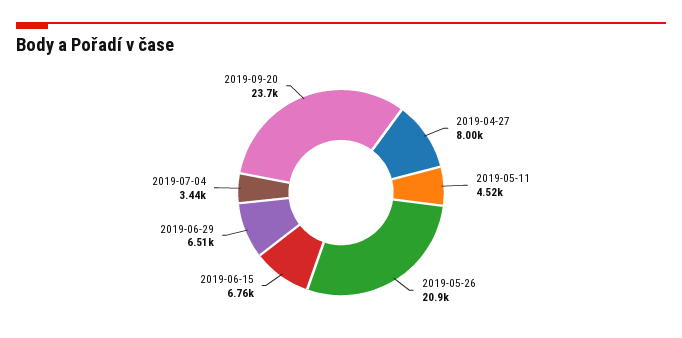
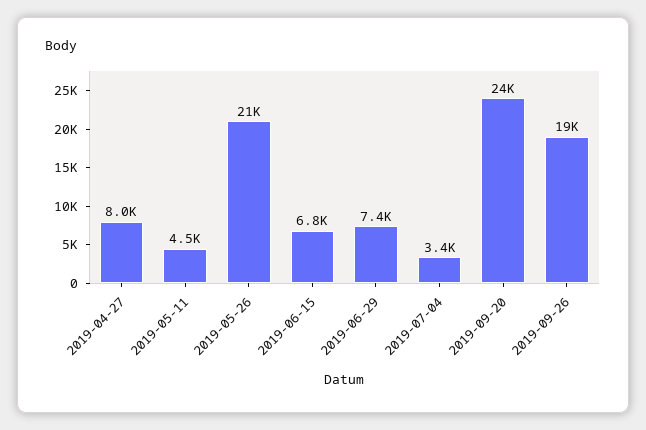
2019-06-29: 6510 -> 7400
2019-09-26: none -> 19000

